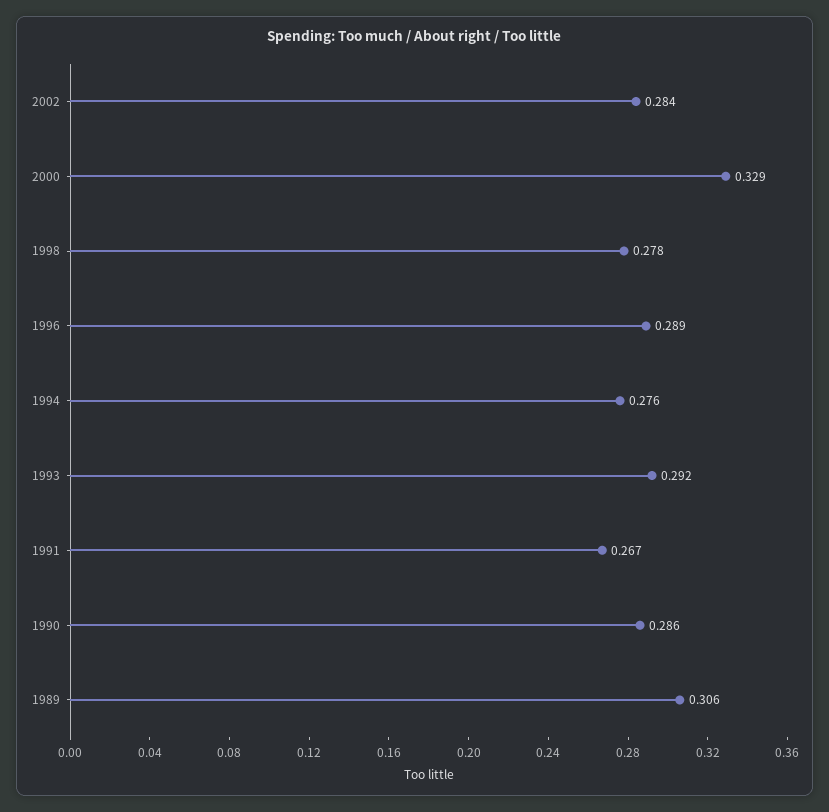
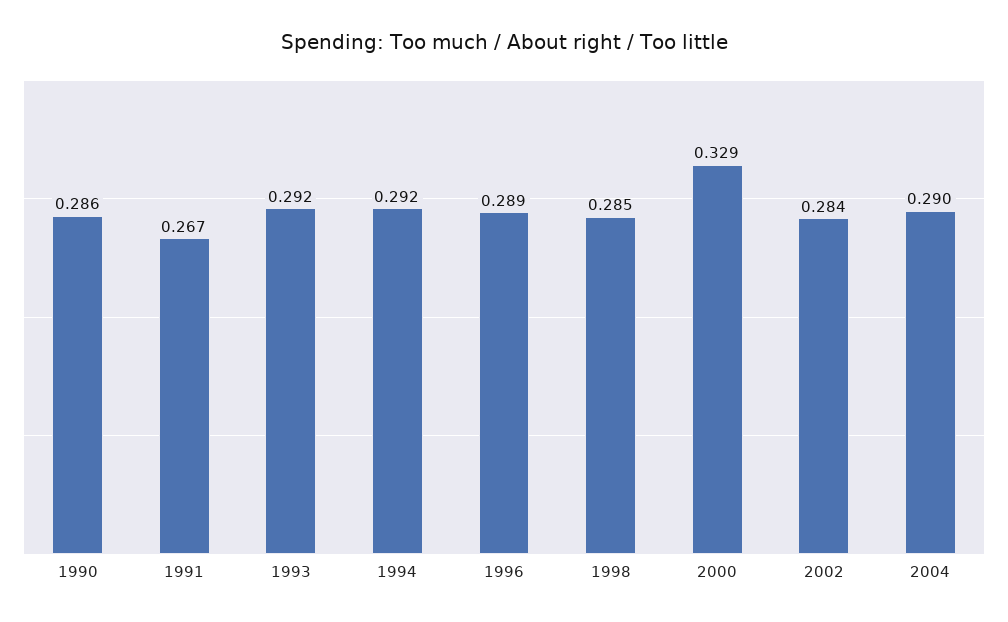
1998: 0.278 -> 0.285
1994: 0.276 -> 0.292
1989: 0.306 -> none
2004: none -> 0.29

